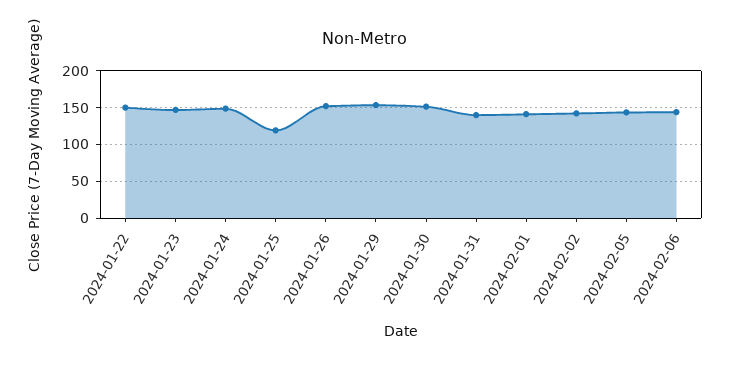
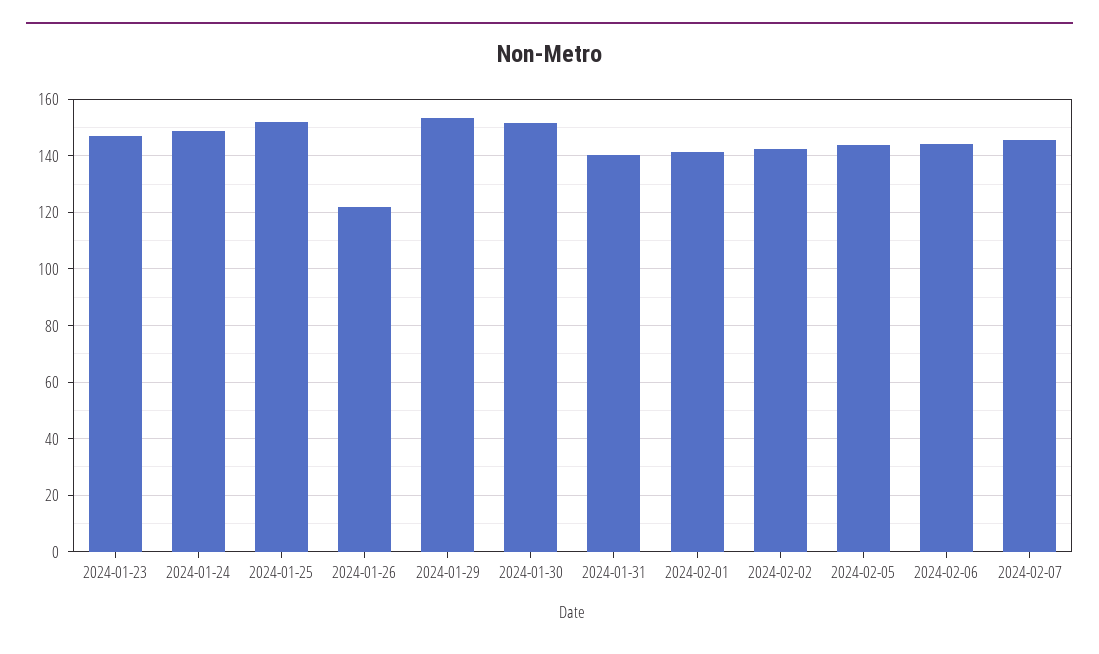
2024-01-22: 150 -> none
2024-01-25: 120 -> 152.5
2024-01-26: 150 -> 122.5
2024-02-07: none -> 145

